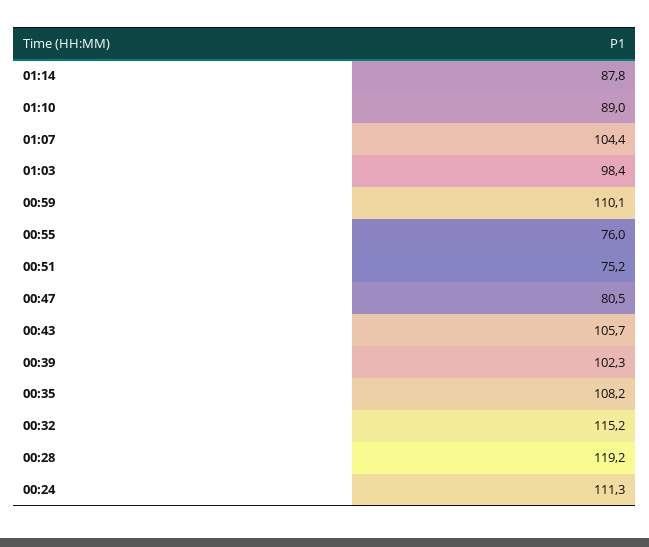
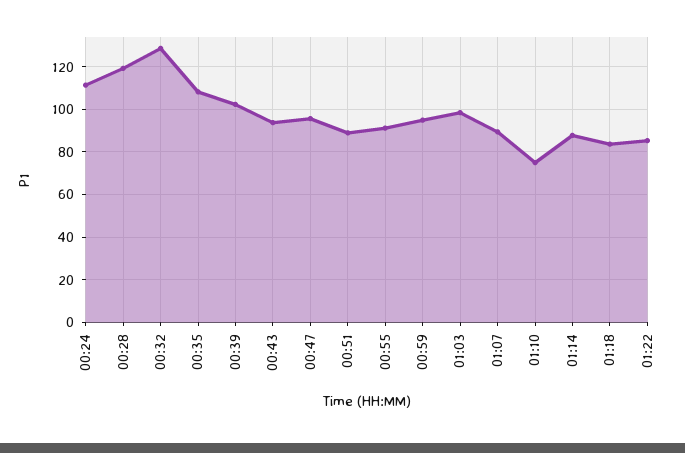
01:10: 89 -> 75
01:07: 104.4 -> 90
00:59: 110.1 -> 95
00:55: 76 -> 90
00:51: 75.2 -> 90
00:47: 80.5 -> 95
00:43: 105.7 -> 95
00:32: 115.2 -> 130
01:18: none -> 85
01:22: none -> 85

